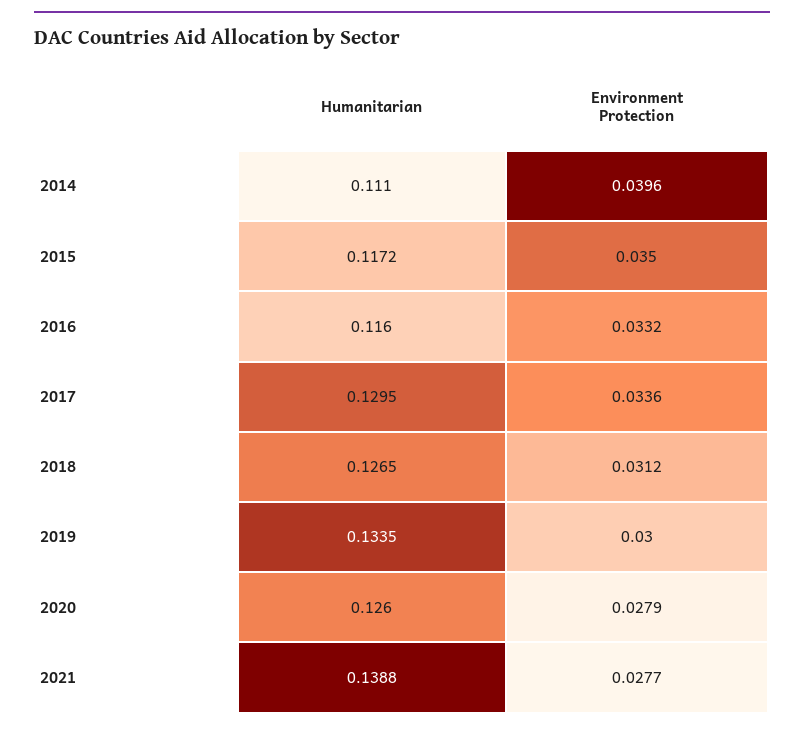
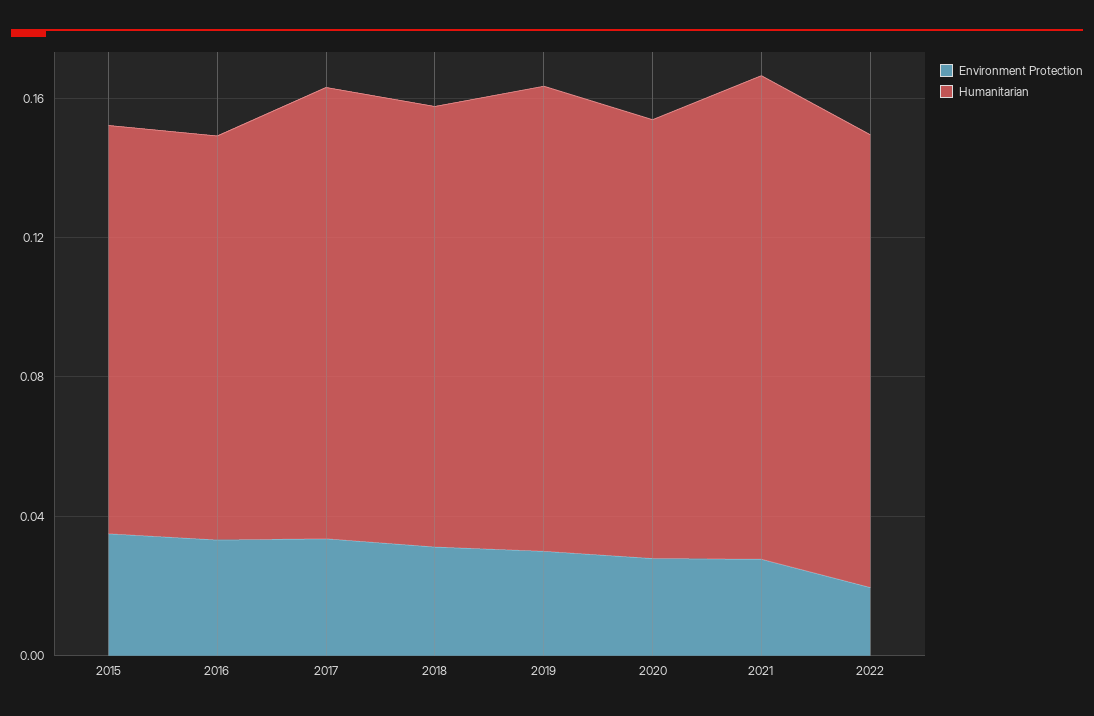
Humanitarian, 2014: 0.111 -> none
Environment Protection, 2014: 0.0396 -> none
Environment Protection, 2022: none -> 0.02
Humanitarian, 2022: none -> 0.13

